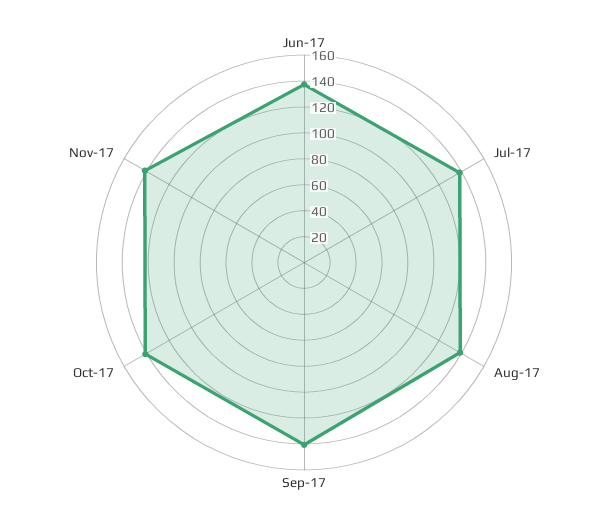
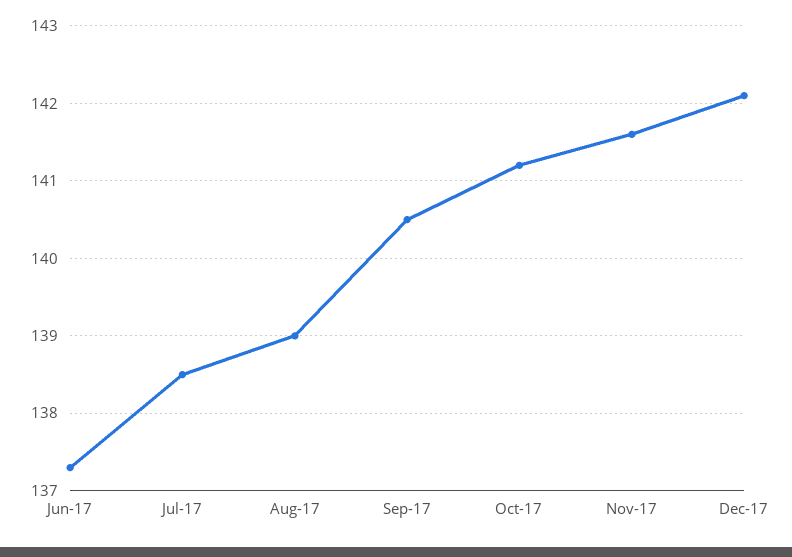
Dec-17: none -> 142.1

